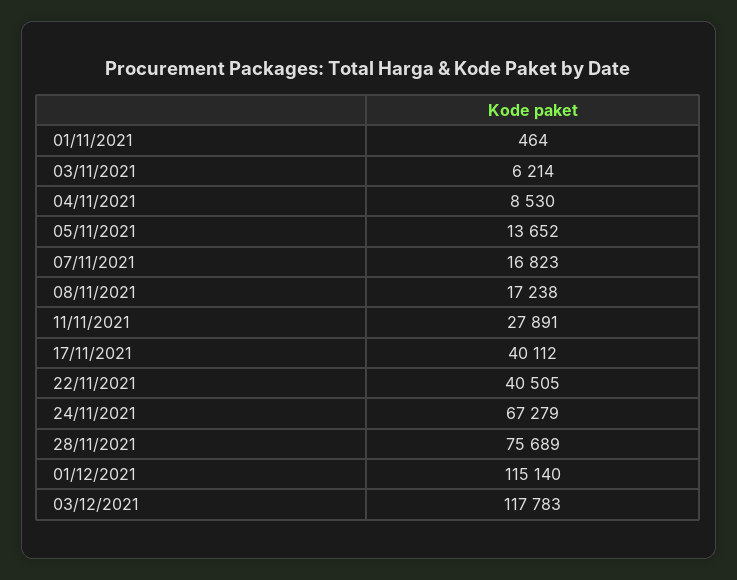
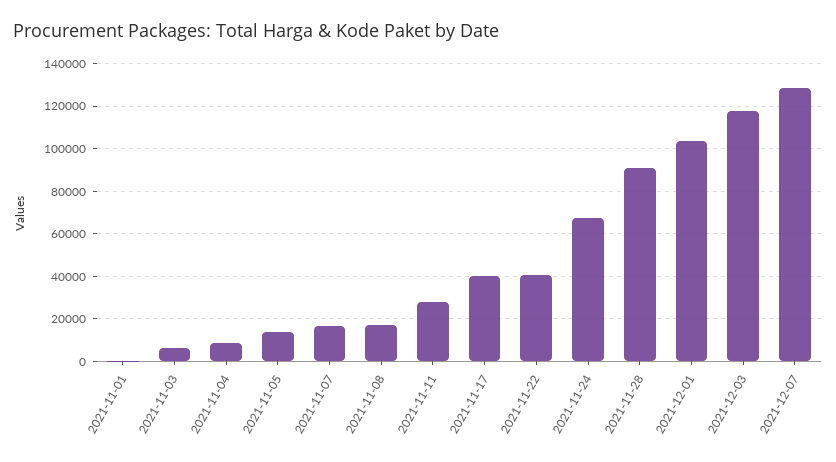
28/11/2021: 75689 -> 90000
01/12/2021: 115140 -> 105000
2021-12-07: none -> 130000

